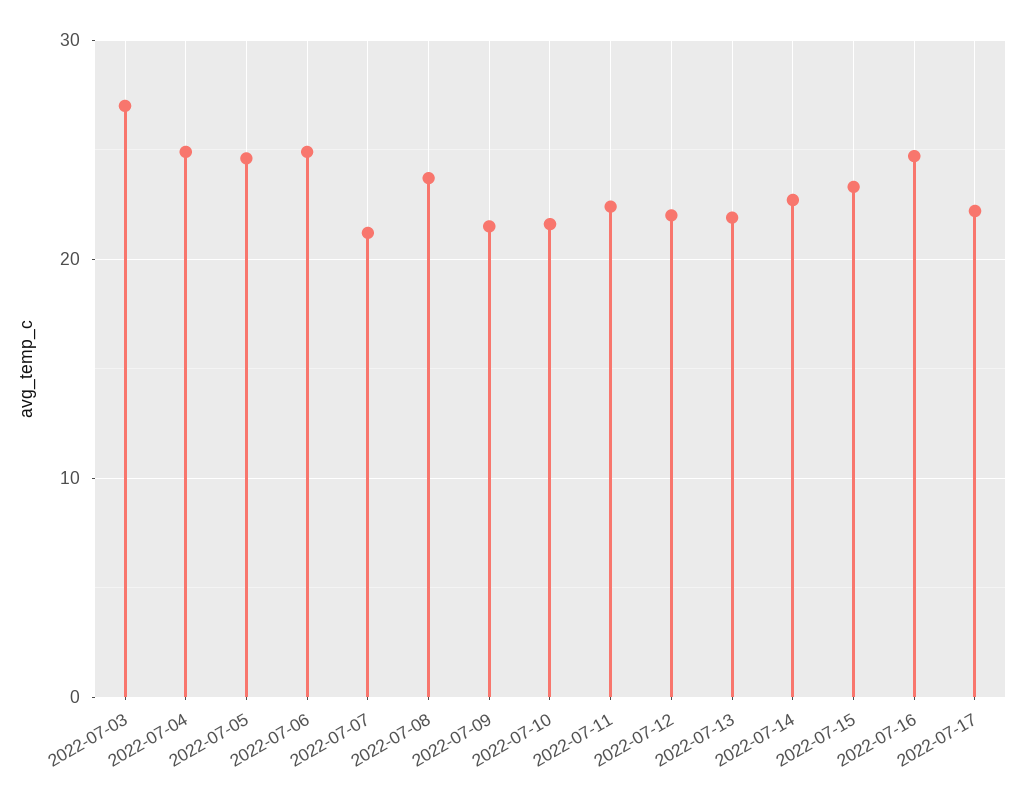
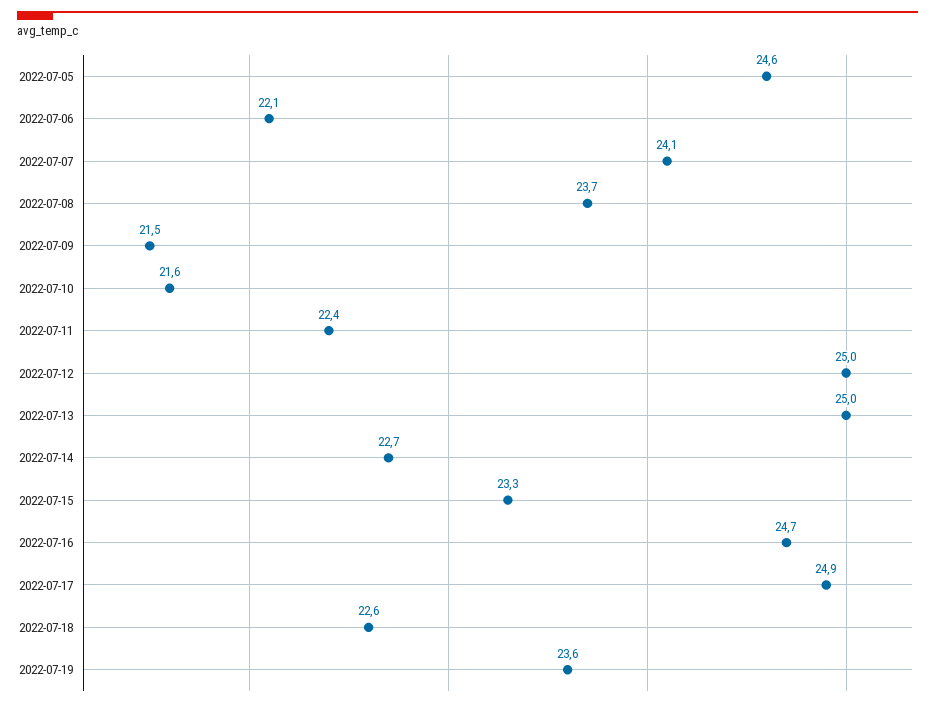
2022-07-03: 27 -> none
2022-07-04: 25 -> none
2022-07-06: 25 -> 22.1
2022-07-07: 21 -> 24.1
2022-07-12: 22 -> 25
2022-07-13: 22 -> 25
2022-07-17: 22 -> 24.9
2022-07-18: none -> 22.6
2022-07-19: none -> 23.6

